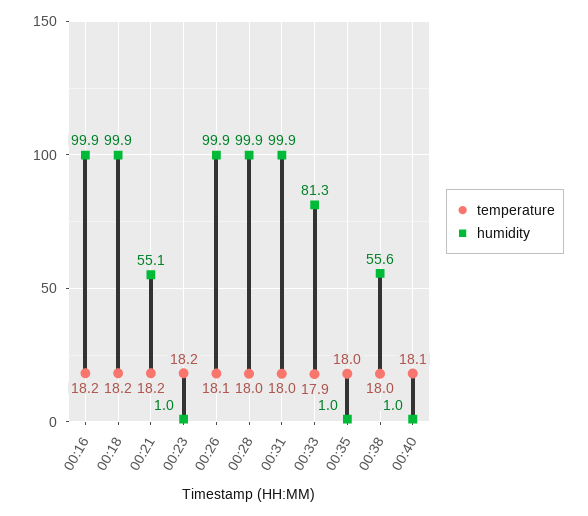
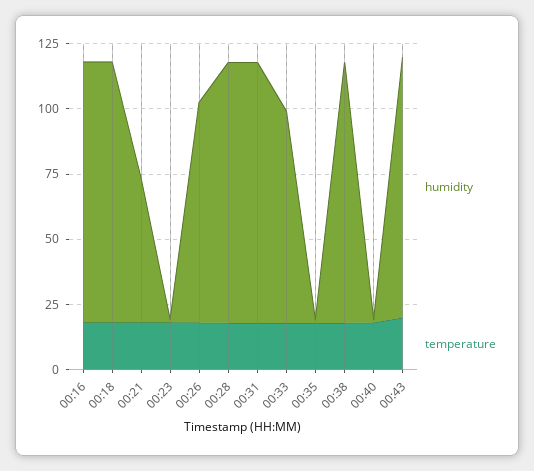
humidity, 00:26: 99.9 -> 85
humidity, 00:38: 55.6 -> 100
humidity, 00:43: none -> 100
temperature, 00:43: none -> 20

